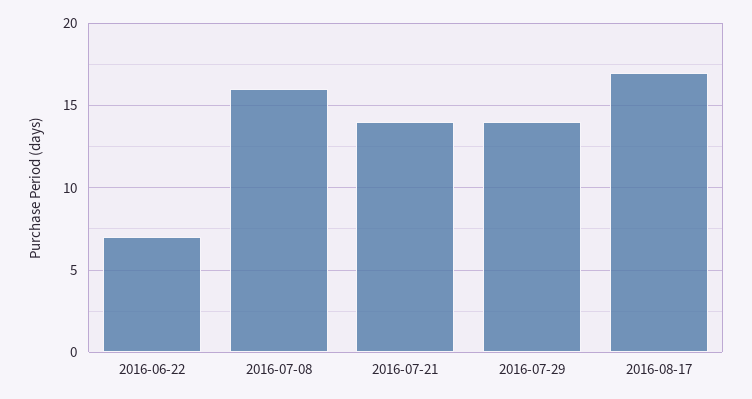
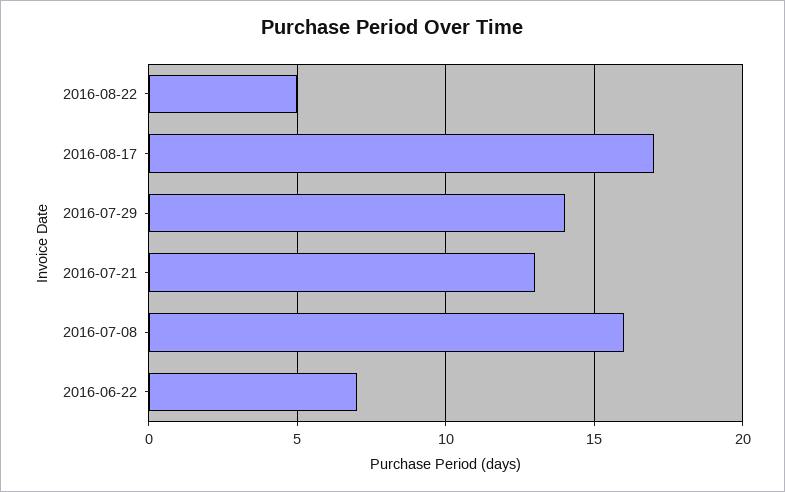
2016-07-21: 14 -> 13
2016-08-22: none -> 5

